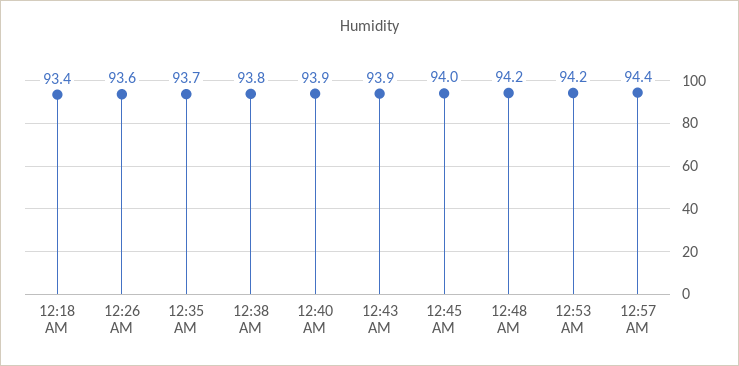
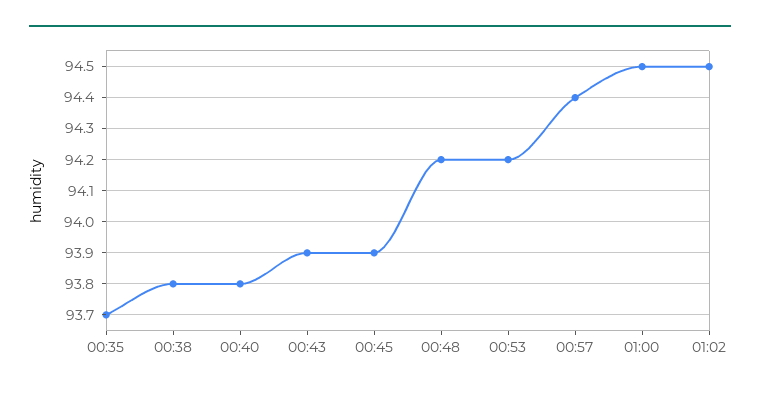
12:18 AM: 93.4 -> none
12:26 AM: 93.6 -> none
12:40 AM: 93.9 -> 93.8
12:45 AM: 94 -> 93.9
01:00: none -> 94.5
01:02: none -> 94.5

